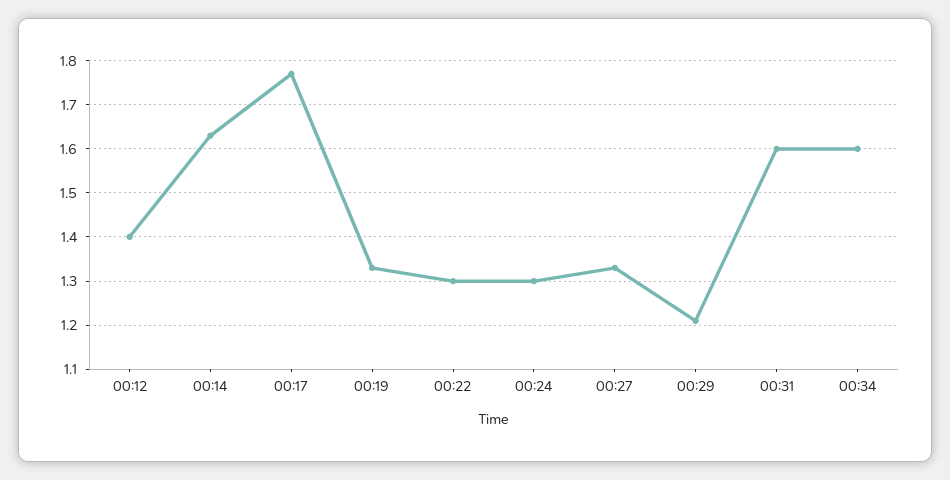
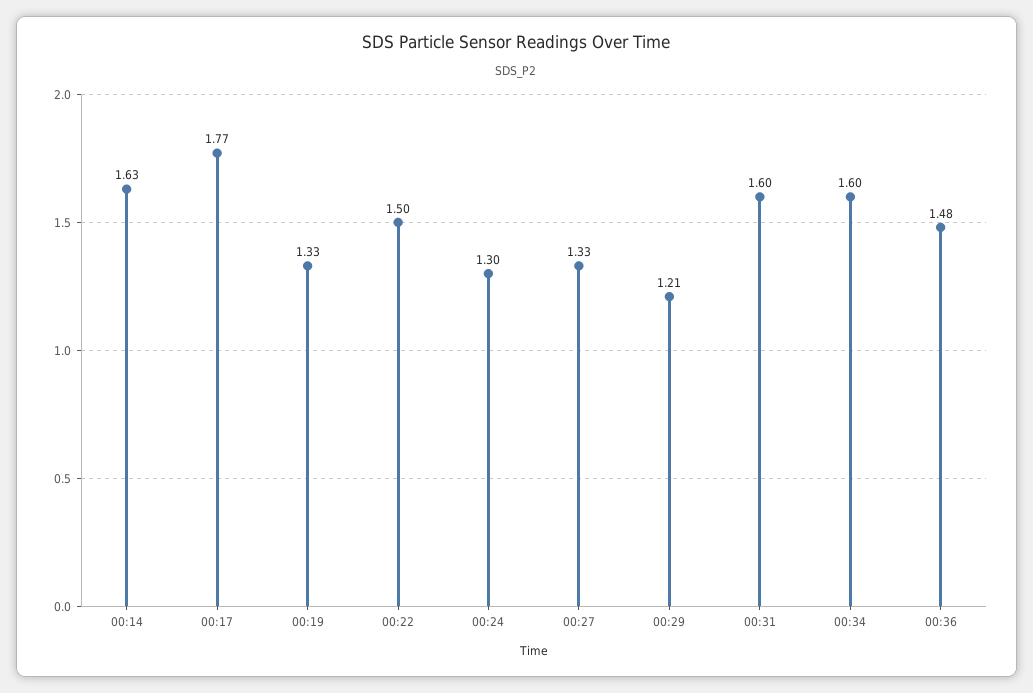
00:12: 1.4 -> none
00:22: 1.3 -> 1.5
00:36: none -> 1.48

